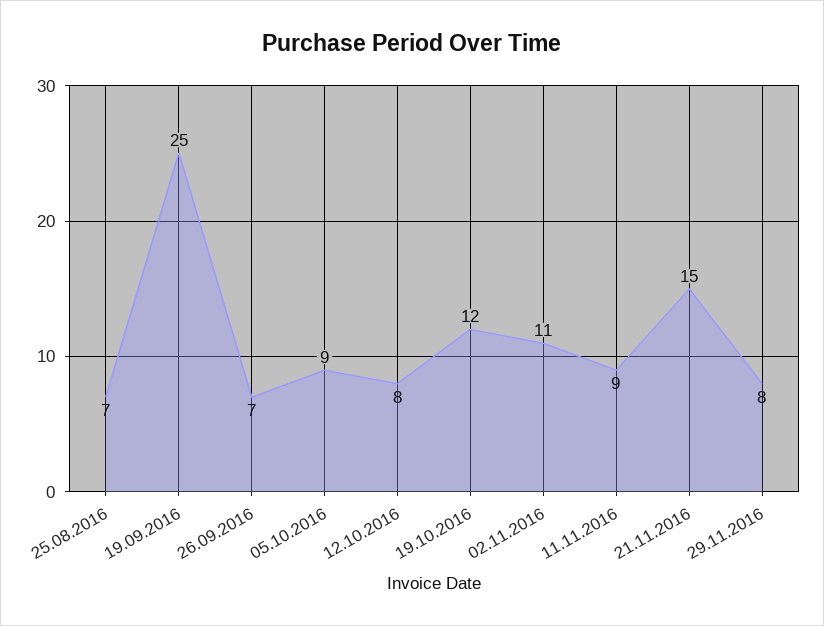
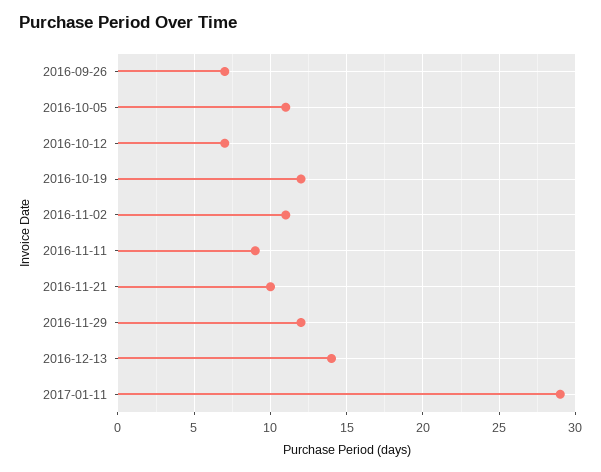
25.08.2016: 7 -> none
19.09.2016: 25 -> none
05.10.2016: 9 -> 11
12.10.2016: 8 -> 7
21.11.2016: 15 -> 10
29.11.2016: 8 -> 12
2016-12-13: none -> 14
2017-01-11: none -> 29

